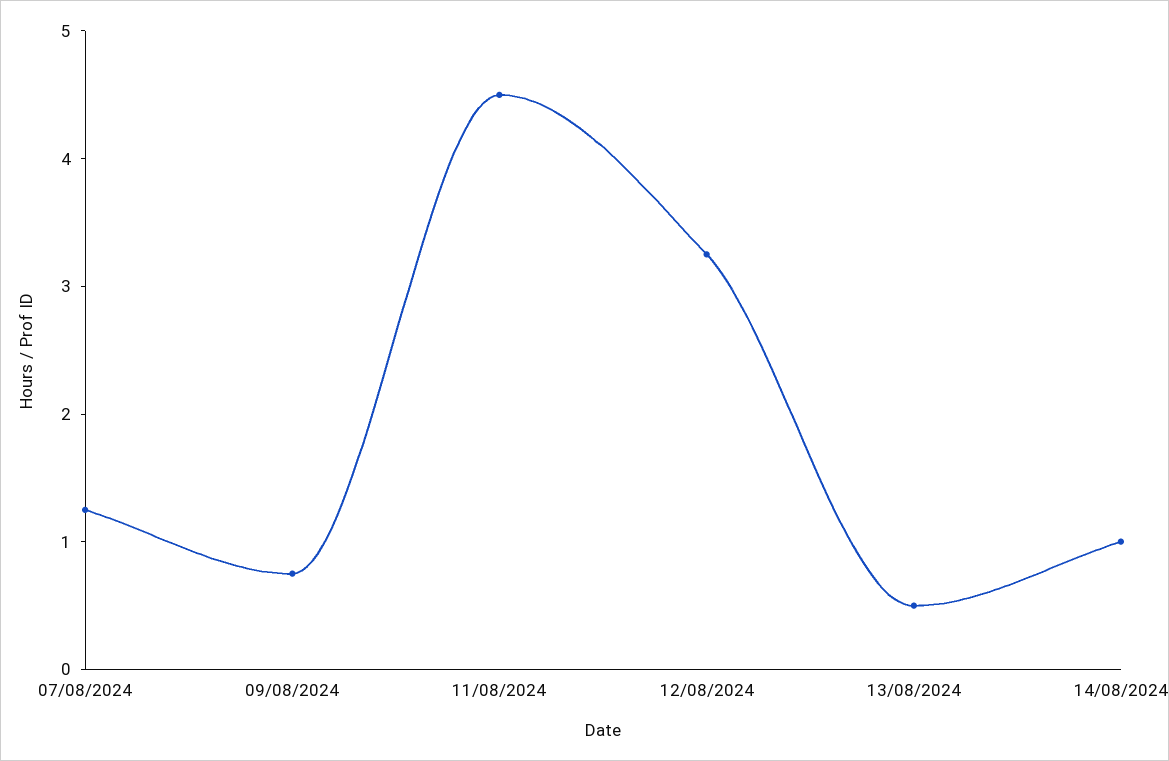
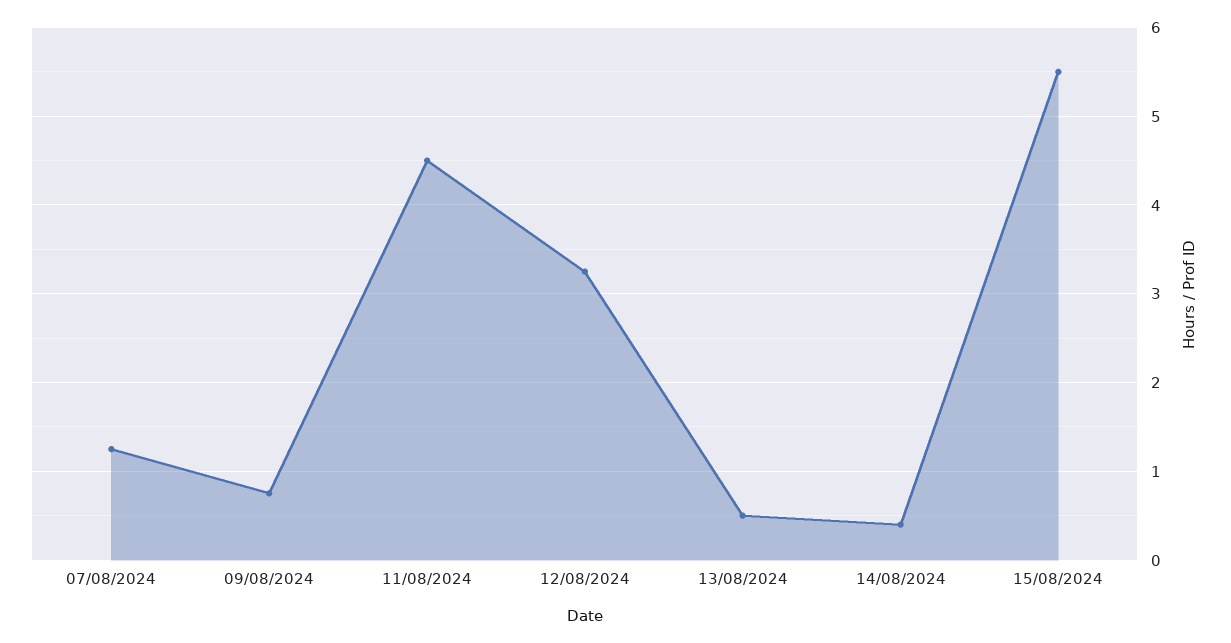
14/08/2024: 1 -> 0.4
15/08/2024: none -> 5.5

